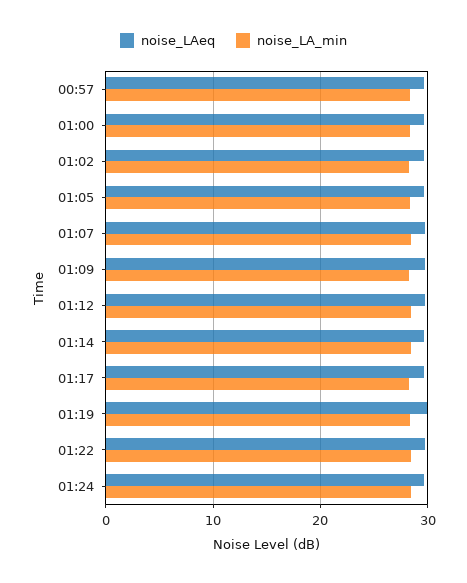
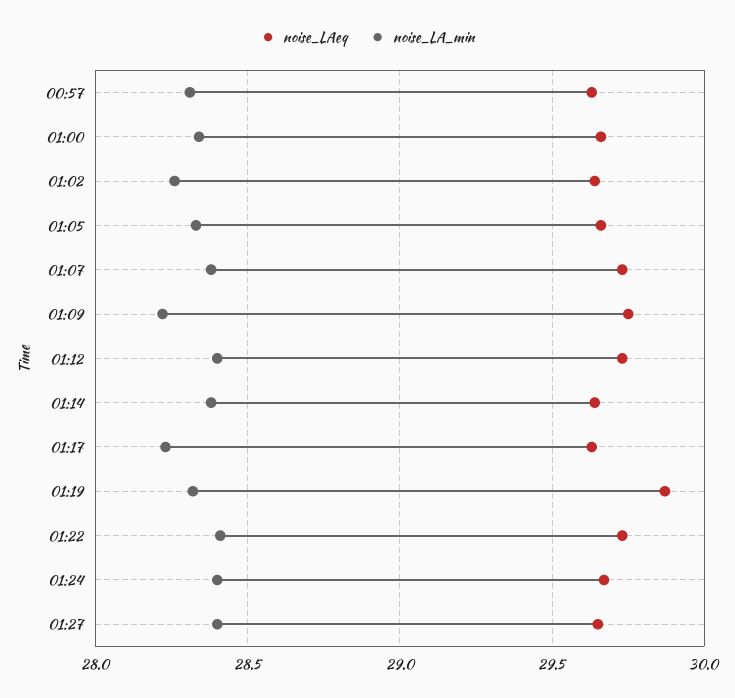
noise_LAeq, 01:27: none -> 29.65
noise_LA_min, 01:27: none -> 28.4

